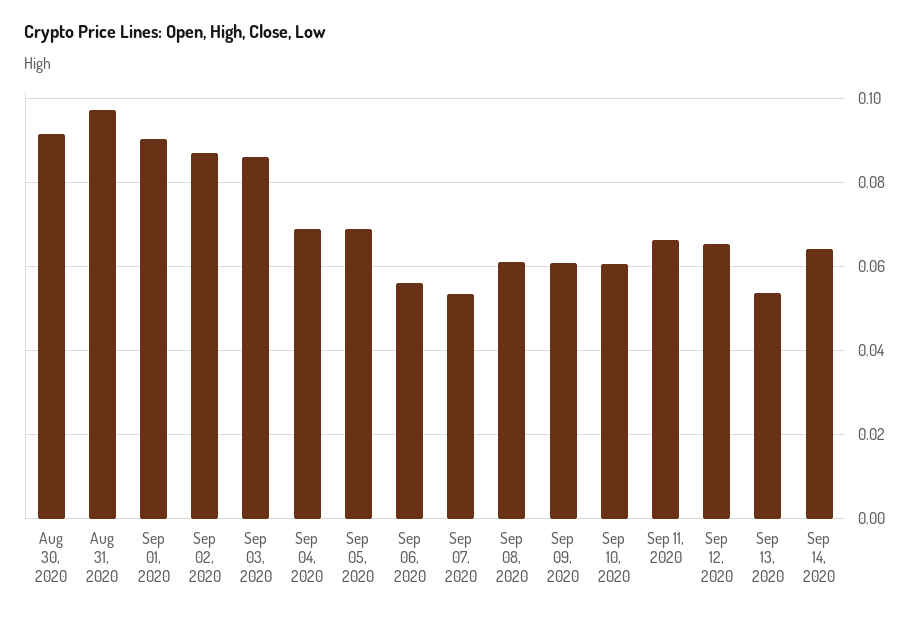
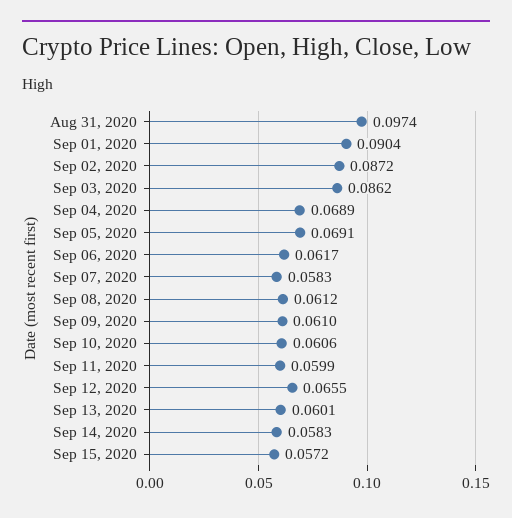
Aug 30, 2020: 0.092 -> none
Sep 06, 2020: 0.056 -> 0.0617
Sep 07, 2020: 0.054 -> 0.0583
Sep 11, 2020: 0.066 -> 0.0599
Sep 13, 2020: 0.054 -> 0.0601
Sep 14, 2020: 0.064 -> 0.0583
Sep 15, 2020: none -> 0.0572

